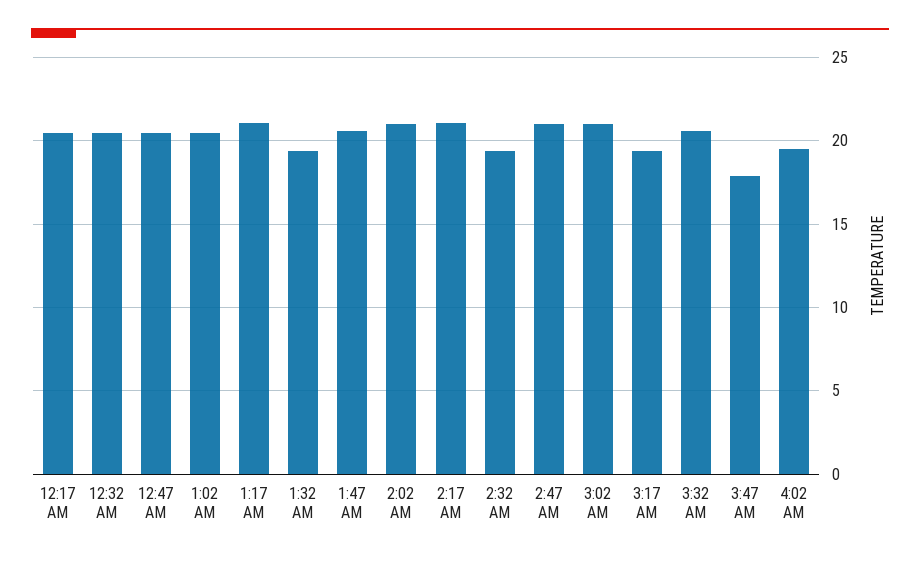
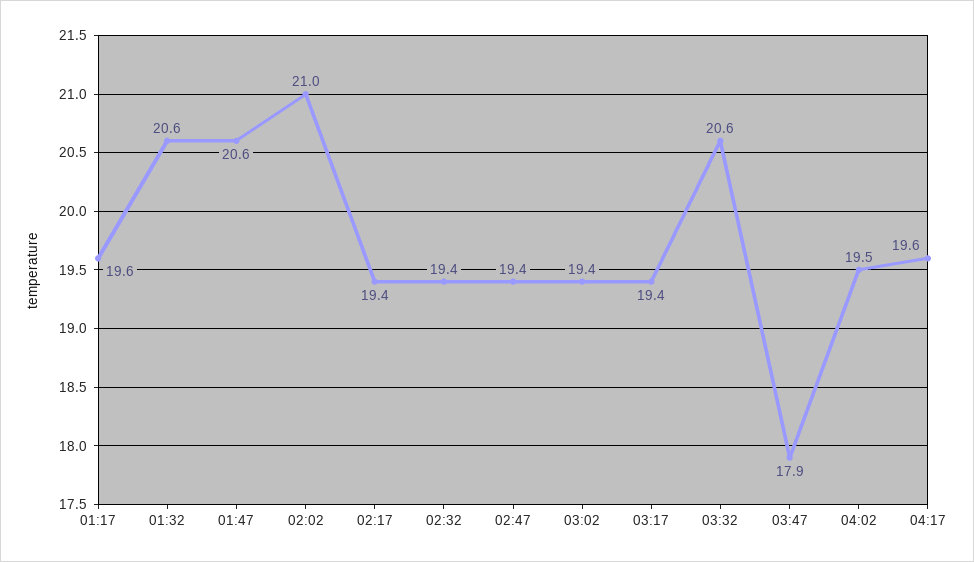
12:17 AM: 20.5 -> none
12:32 AM: 20.5 -> none
12:47 AM: 20.5 -> none
1:02 AM: 20.5 -> none
1:17 AM: 21 -> 19.6
1:32 AM: 19.5 -> 20.6
2:17 AM: 21 -> 19.4
2:47 AM: 21 -> 19.4
3:02 AM: 21 -> 19.4
04:17: none -> 19.6

